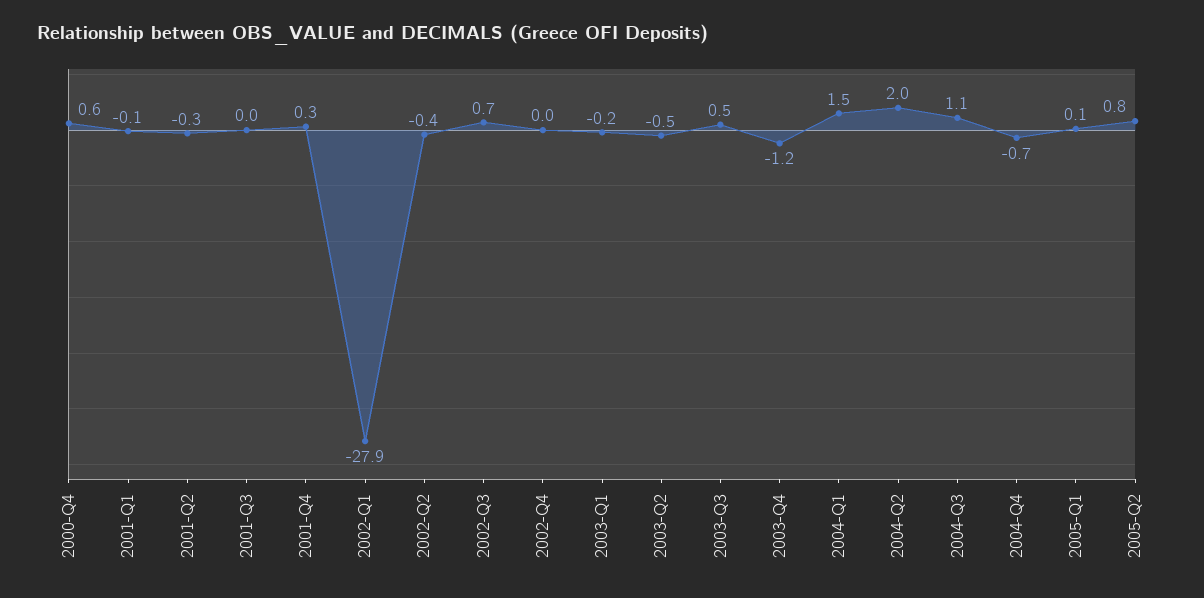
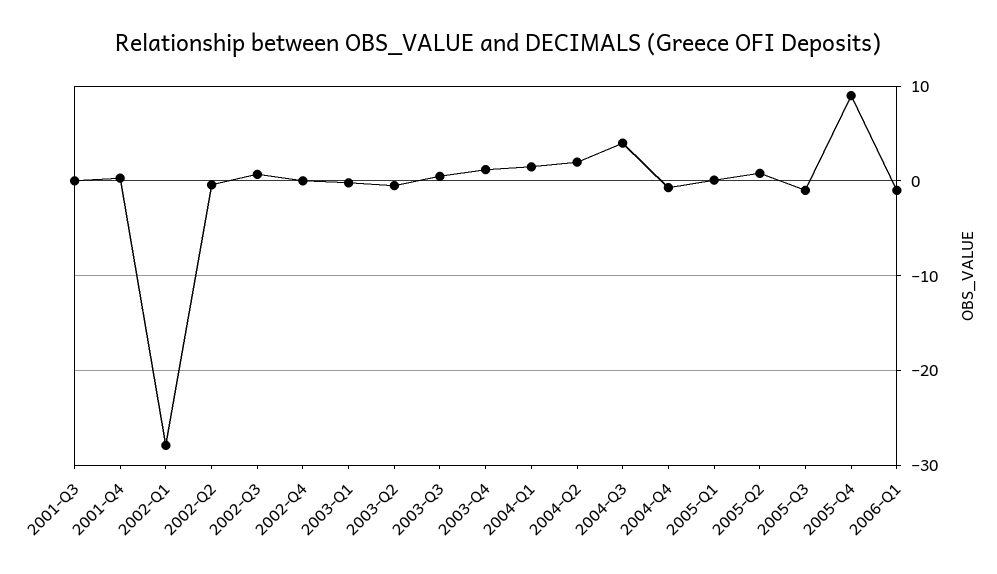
2000-Q4: 0.6 -> none
2001-Q1: -0.1 -> none
2001-Q2: -0.3 -> none
2003-Q4: -1.2 -> 1
2004-Q3: 1.1 -> 4
2005-Q3: none -> -1
2005-Q4: none -> 9
2006-Q1: none -> -1

